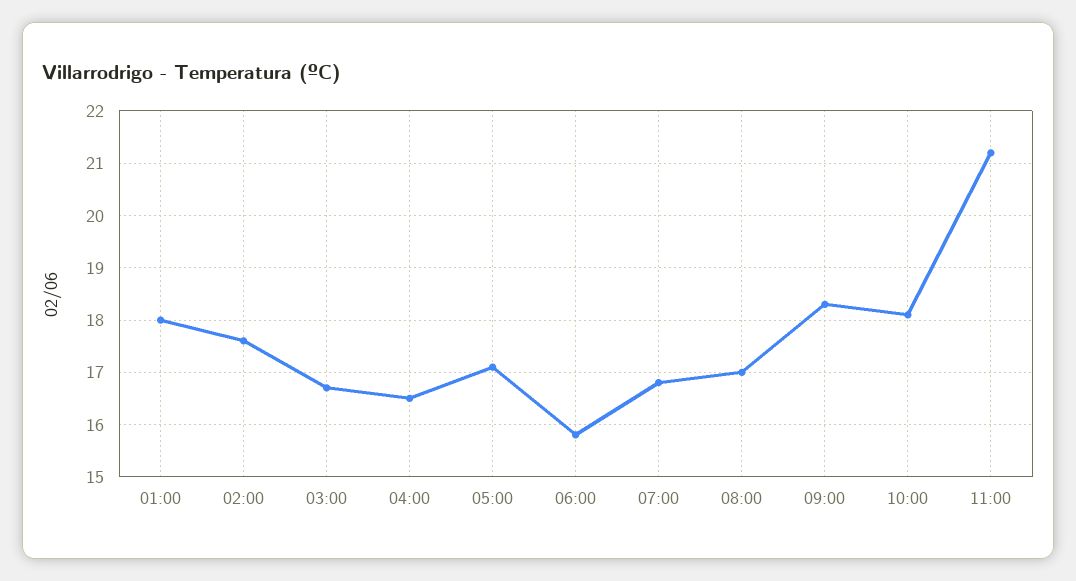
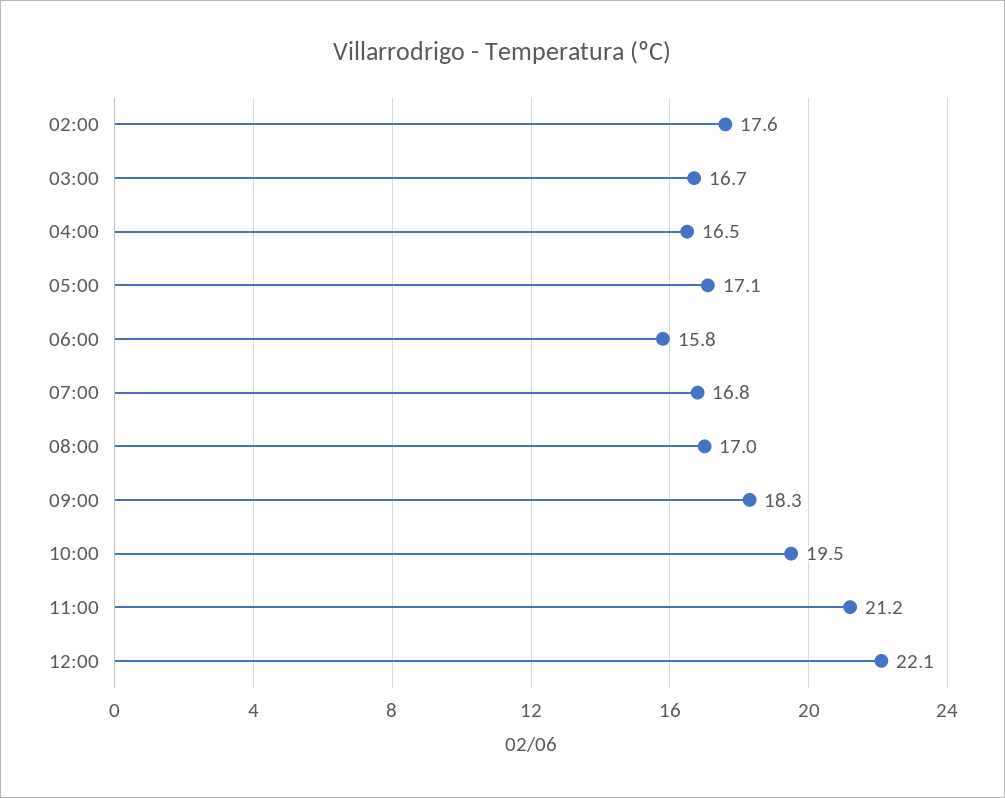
01:00: 18 -> none
10:00: 18 -> 19.5
12:00: none -> 22.1

